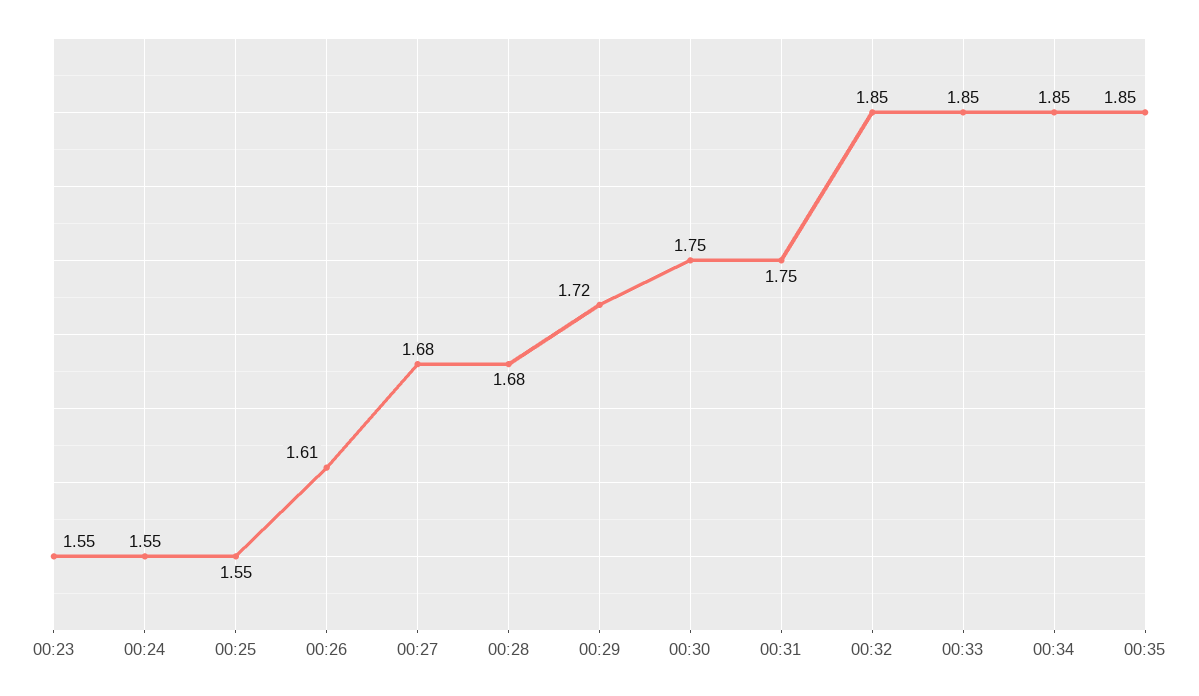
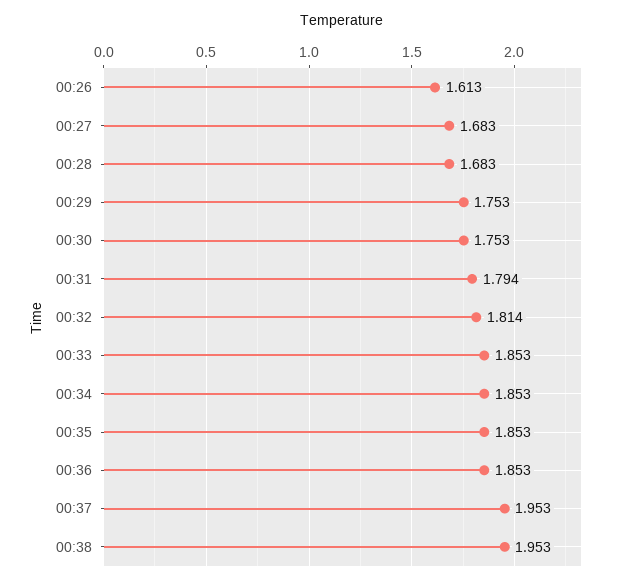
00:23: 1.55 -> none
00:24: 1.55 -> none
00:25: 1.55 -> none
00:29: 1.72 -> 1.753
00:31: 1.75 -> 1.794
00:32: 1.85 -> 1.814
00:36: none -> 1.853
00:37: none -> 1.953
00:38: none -> 1.953

